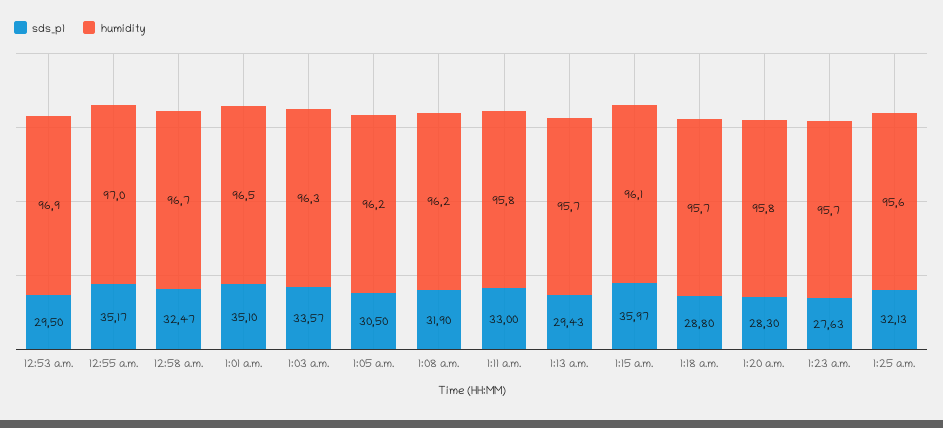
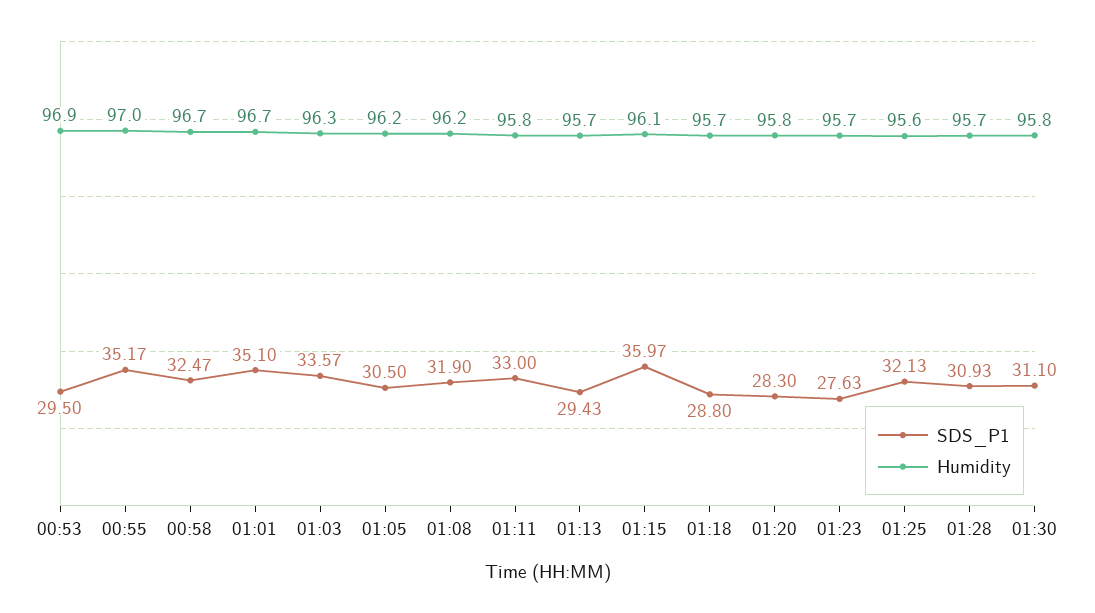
humidity, 1:01 a.m.: 96.5 -> 96.7
sds_p1, 01:28: none -> 30.93
humidity, 01:28: none -> 95.7
sds_p1, 01:30: none -> 31.1
humidity, 01:30: none -> 95.8

